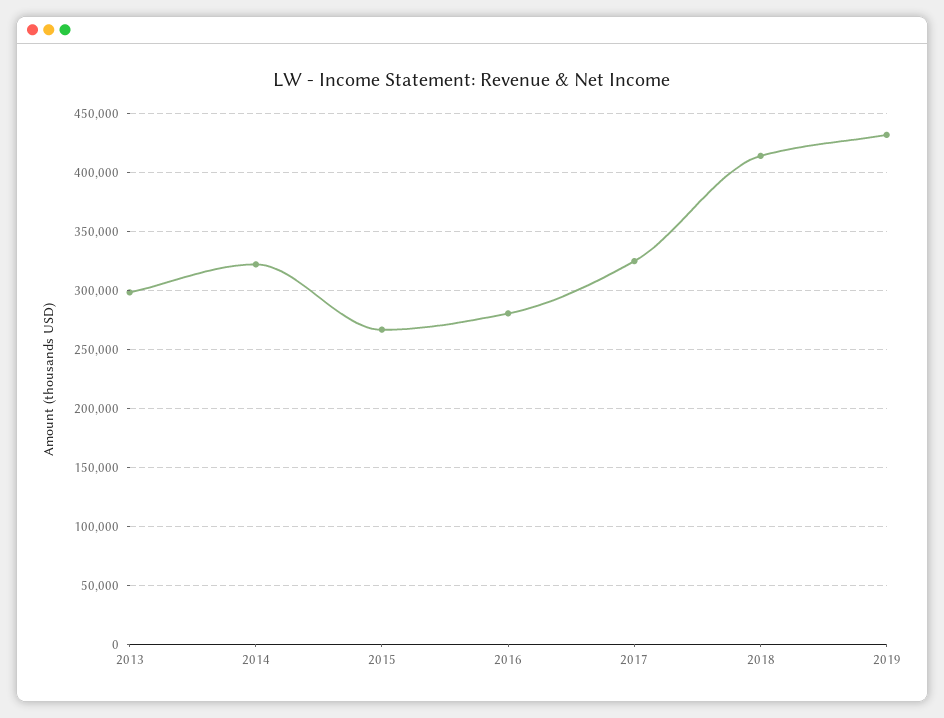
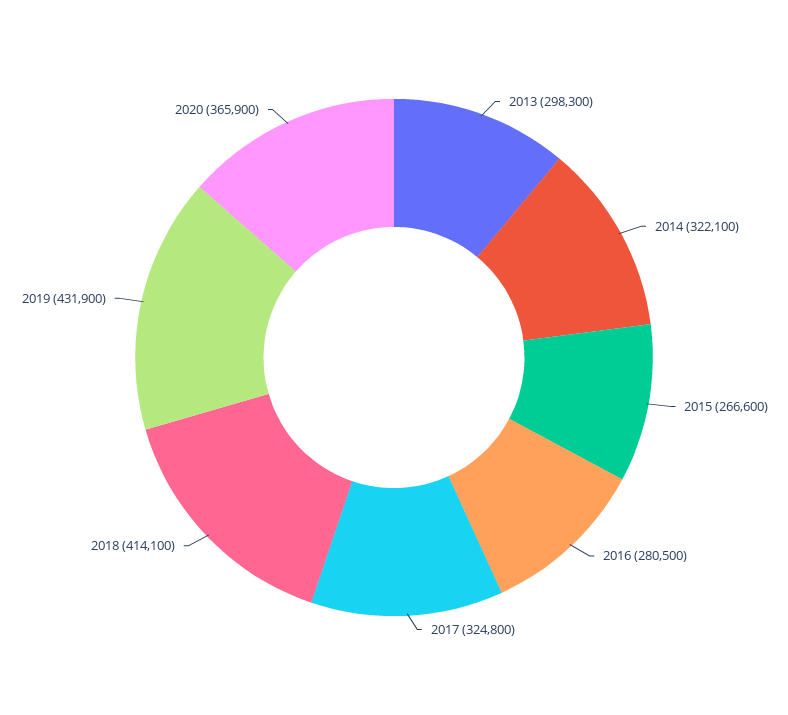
2020: none -> 365900

